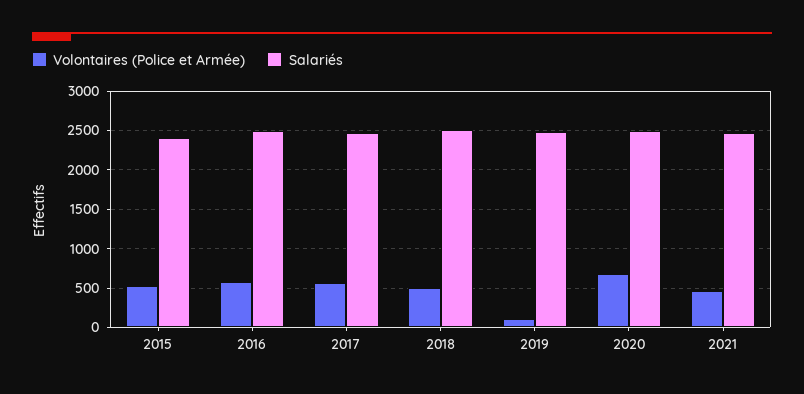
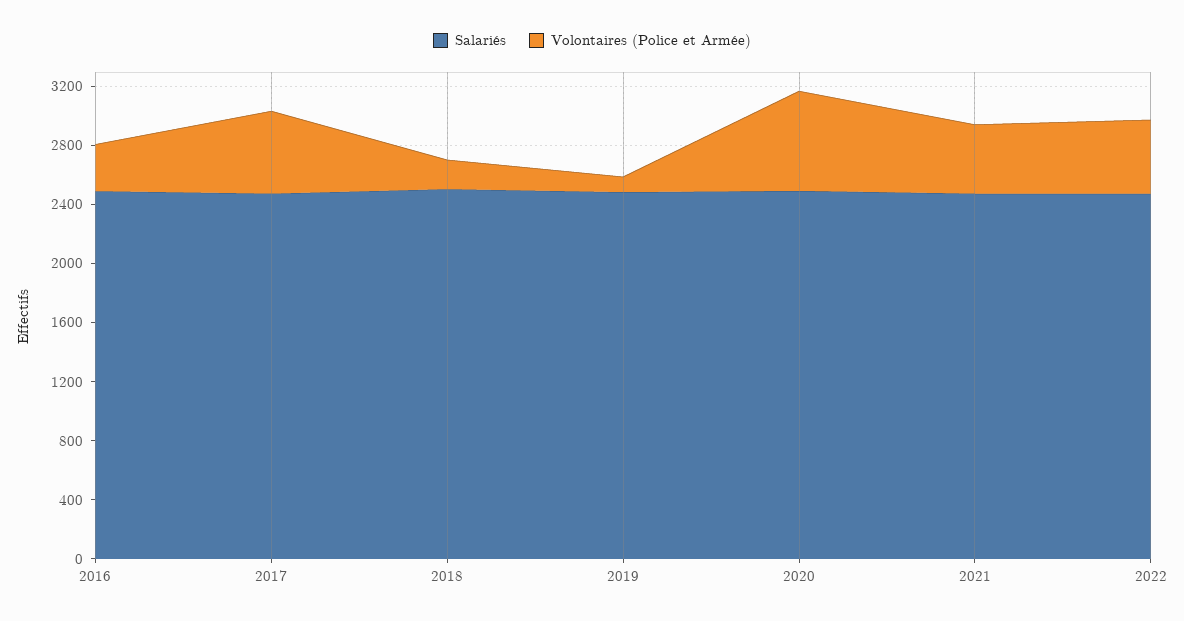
Volontaires (Police et Armée), 2015: 500 -> none
Salariés, 2015: 2400 -> none
Volontaires (Police et Armée), 2016: 600 -> 300
Volontaires (Police et Armée), 2018: 500 -> 200
Salariés, 2022: none -> 2500
Volontaires (Police et Armée), 2022: none -> 500

